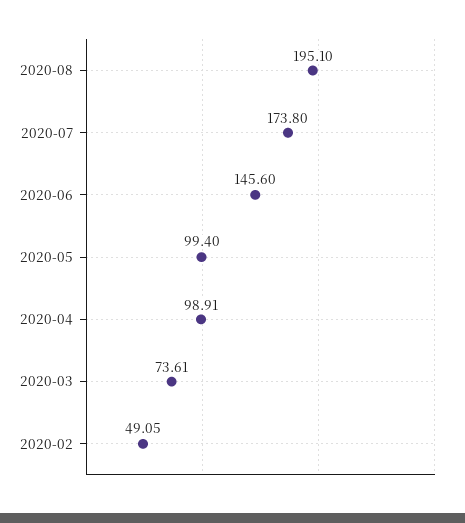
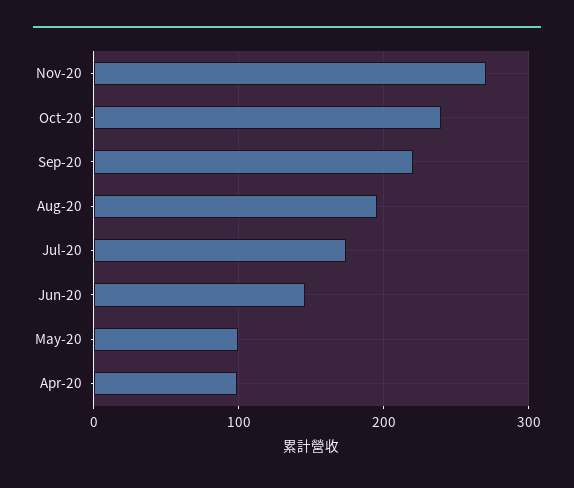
2020-03: 73.61 -> none
2020-02: 49.05 -> none
Nov-20: none -> 270
Oct-20: none -> 240
Sep-20: none -> 220

